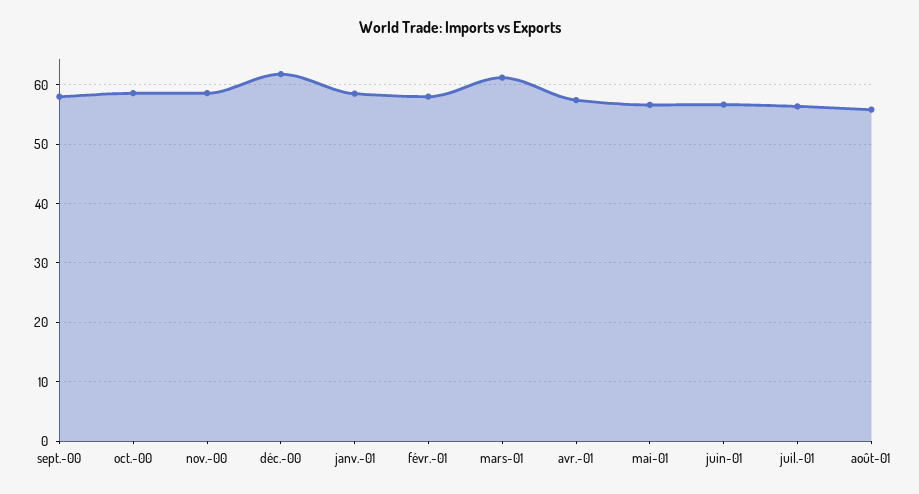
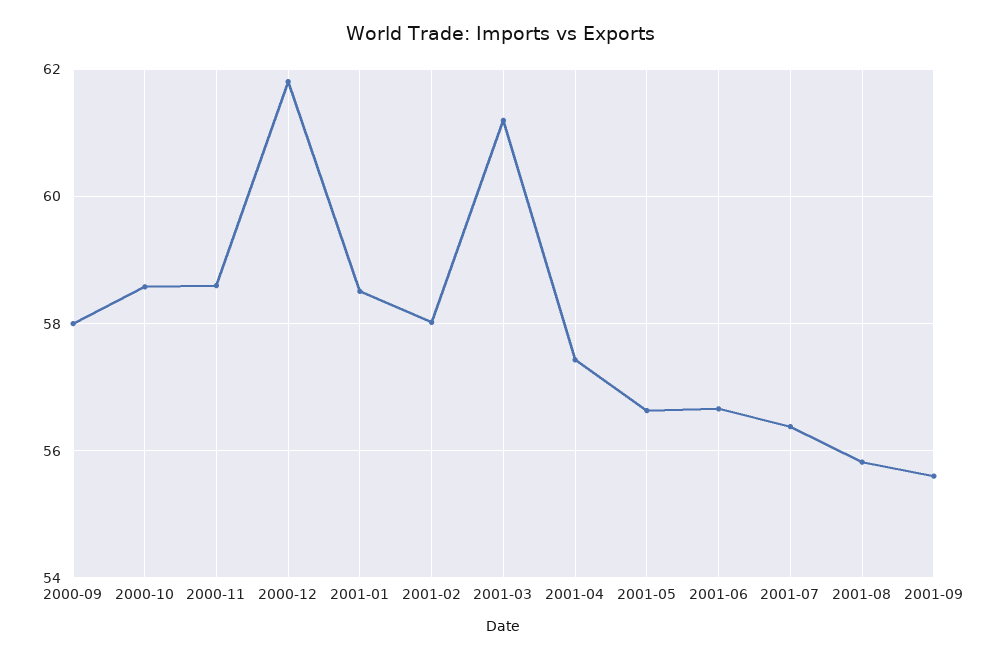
2001-09: none -> 55.6

